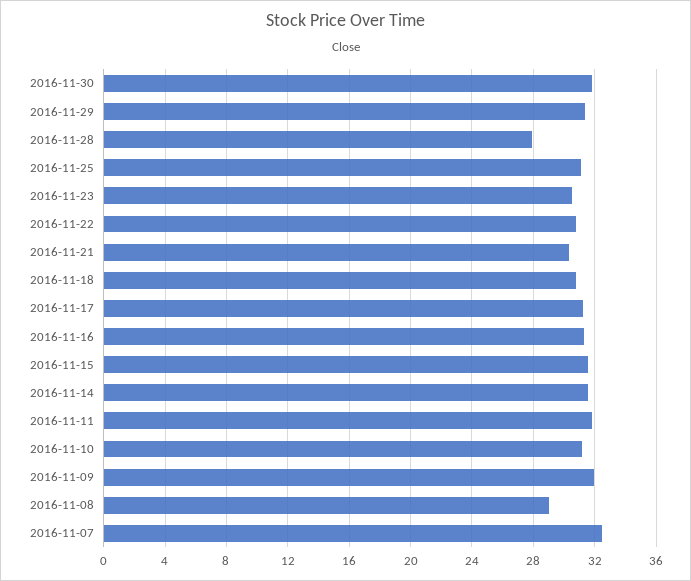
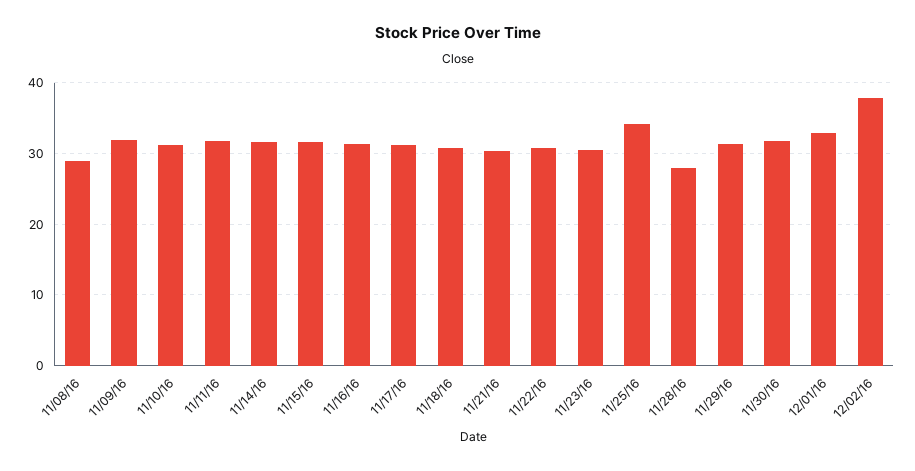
2016-11-25: 31 -> 34
2016-11-07: 32.5 -> none
12/01/16: none -> 33
12/02/16: none -> 38

